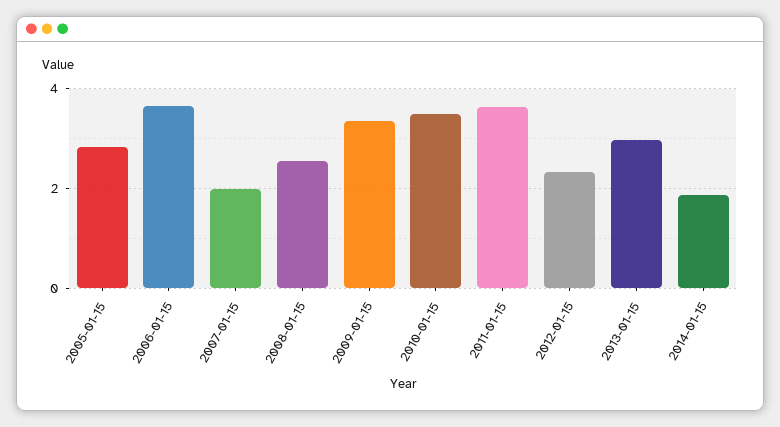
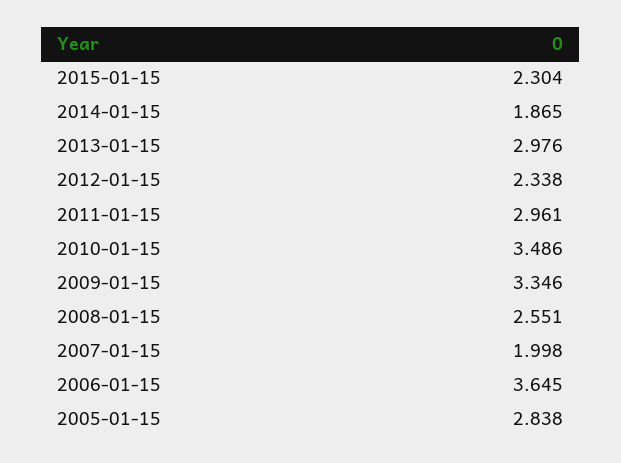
2011-01-15: 3.6 -> 2.961
2015-01-15: none -> 2.304

